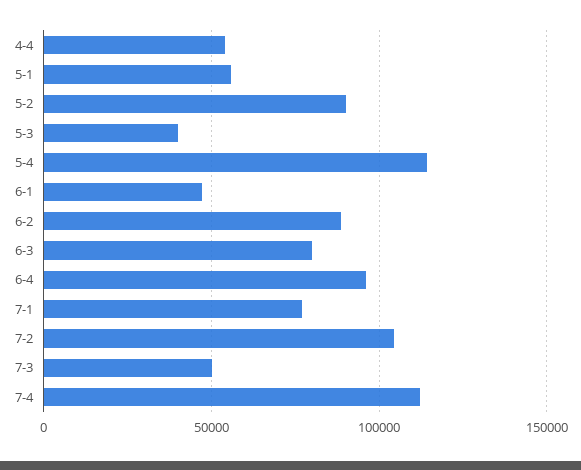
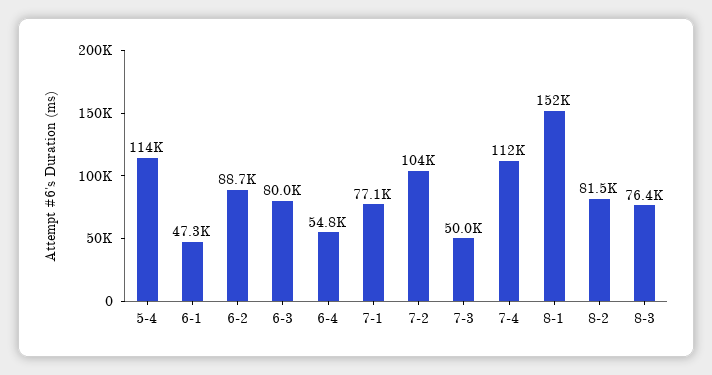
4-4: 55000 -> none
5-1: 55000 -> none
5-2: 90000 -> none
5-3: 40000 -> none
6-4: 95000 -> 54800
8-1: none -> 152000
8-2: none -> 81500
8-3: none -> 76400

